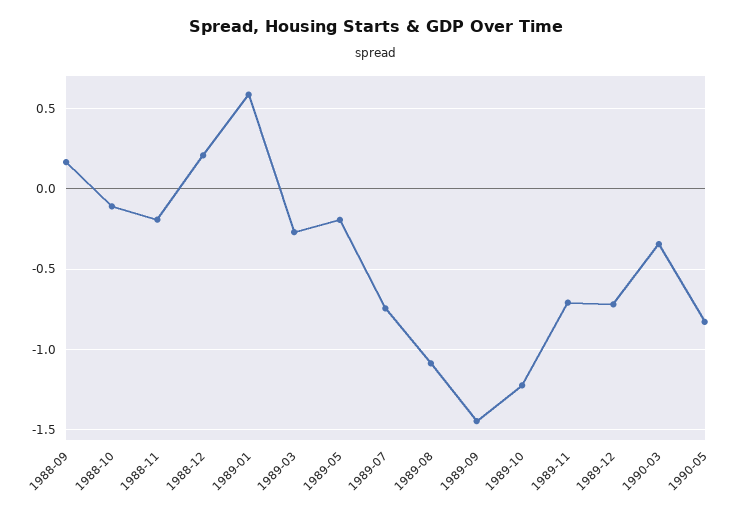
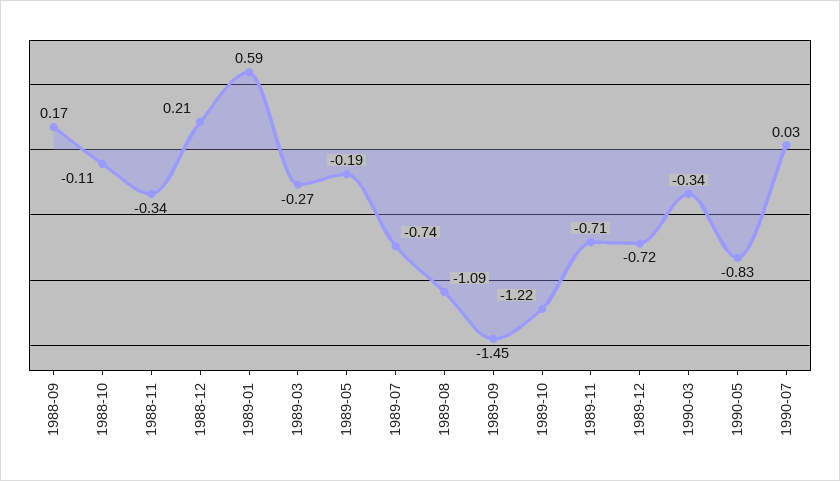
1988-11: -0.2 -> -0.34
1990-07: none -> 0.03

